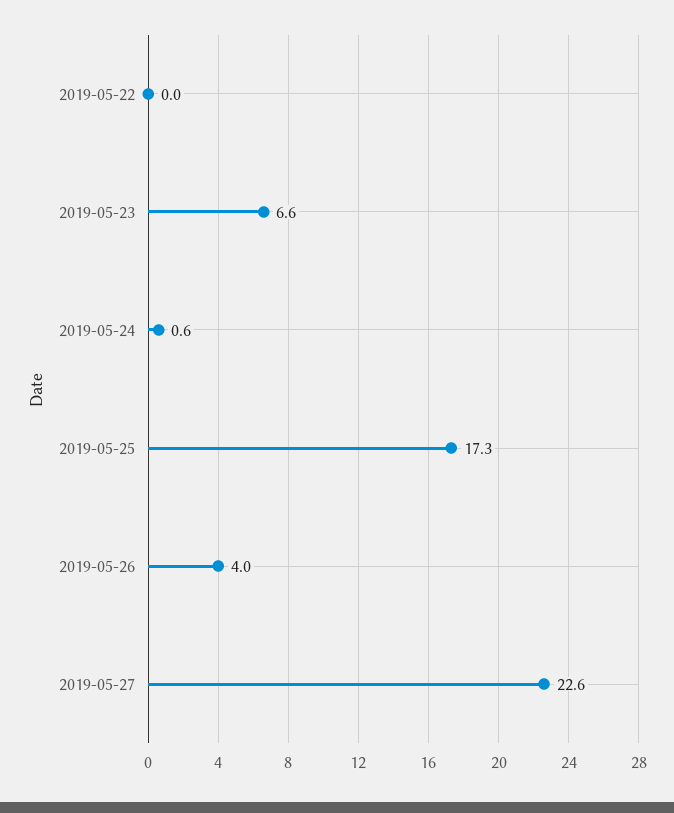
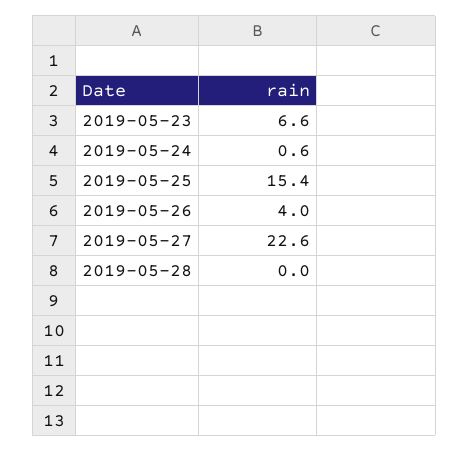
2019-05-22: 0 -> none
2019-05-25: 17.3 -> 15.4
2019-05-28: none -> 0

